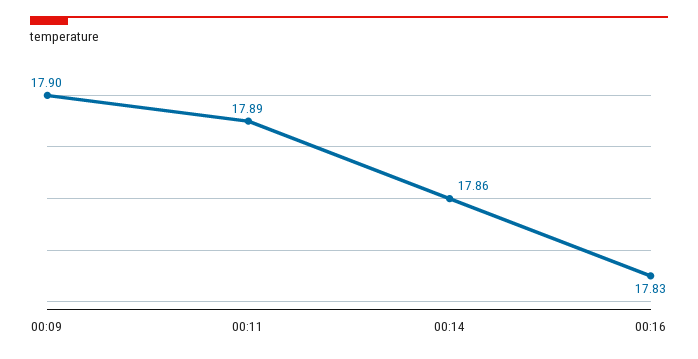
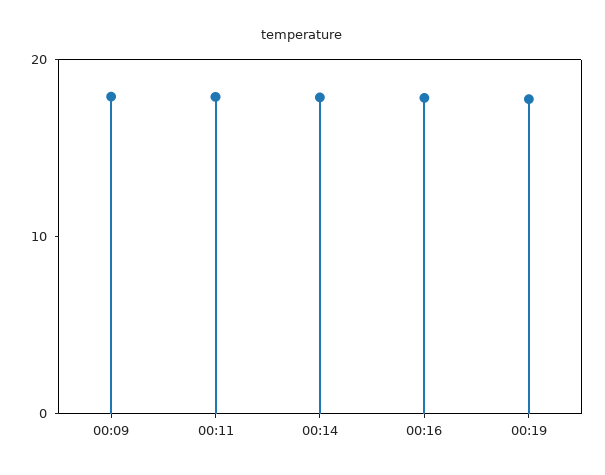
00:19: none -> 18

